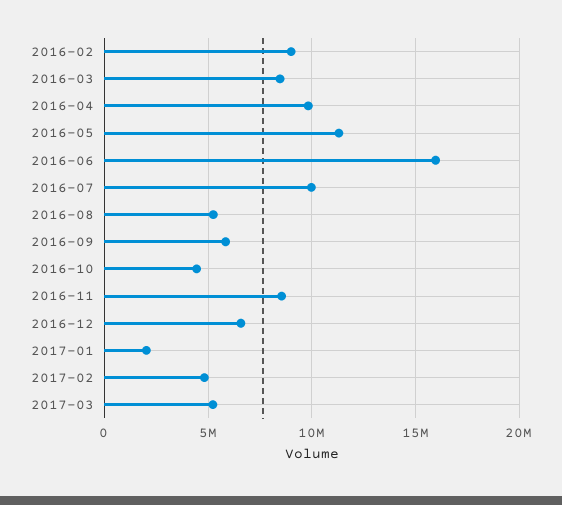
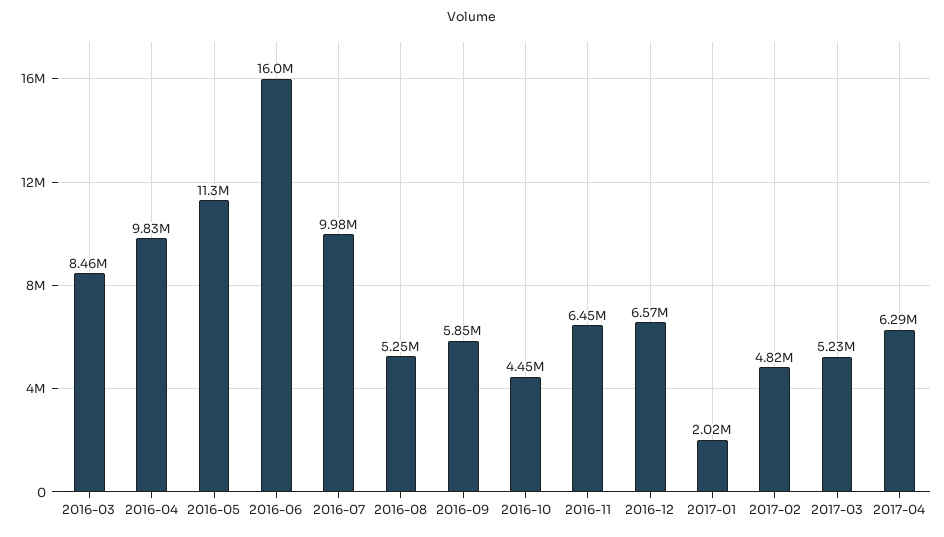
2016-02: 9000000 -> none
2016-11: 8500000 -> 6450000
2017-04: none -> 6290000

